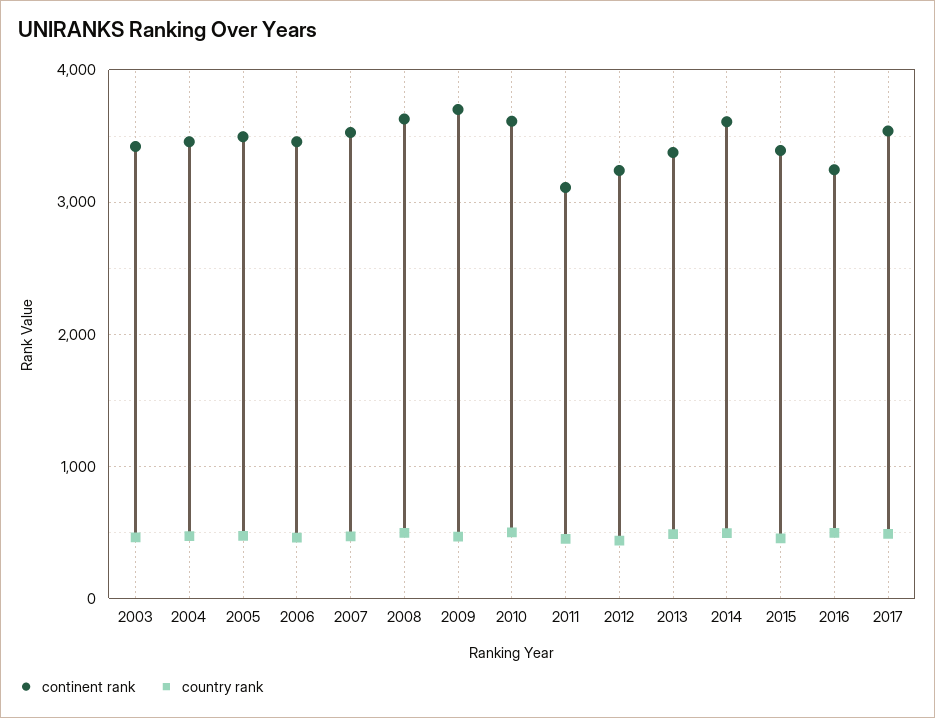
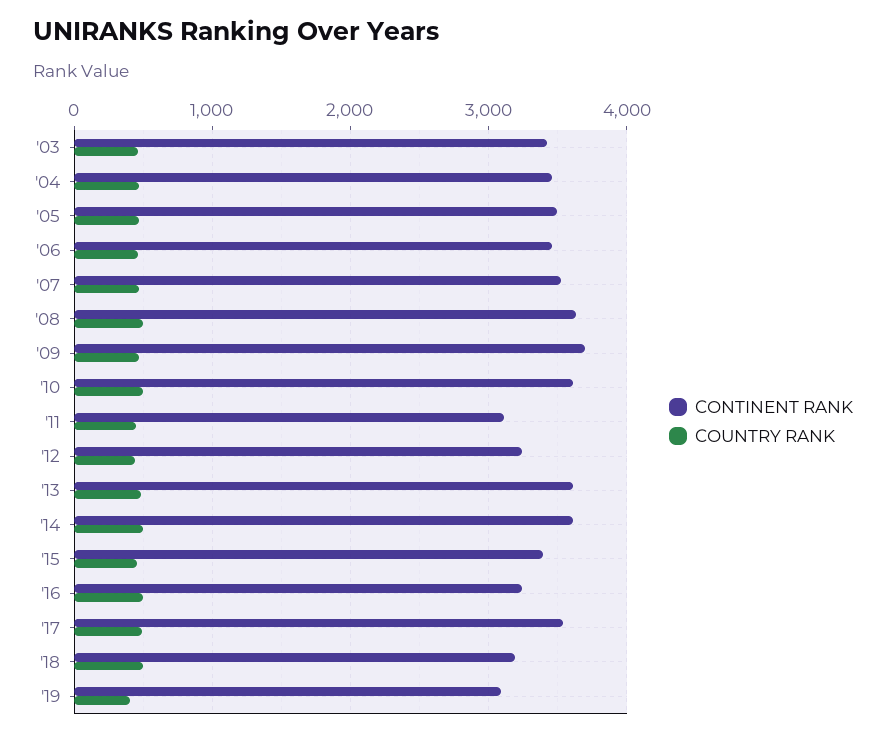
continent rank, 2013: 3400 -> 3600
continent rank, '18: none -> 3200
country rank, '18: none -> 500
continent rank, '19: none -> 3100
country rank, '19: none -> 400

